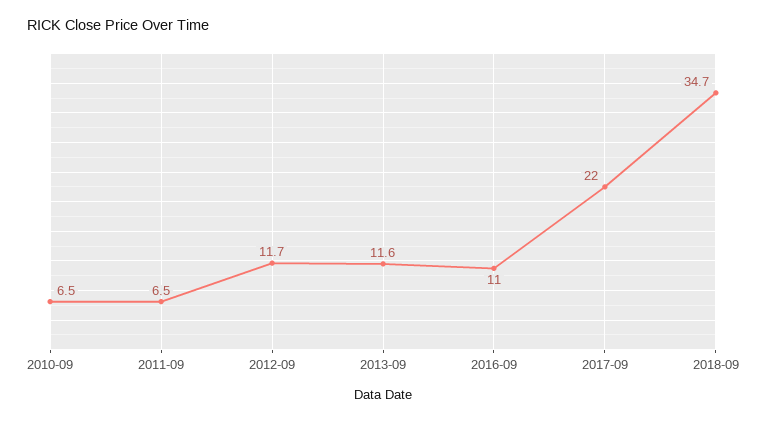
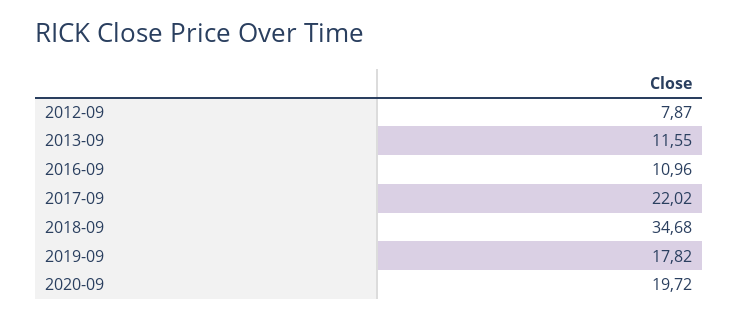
2010-09: 6.5 -> none
2011-09: 6.5 -> none
2012-09: 11.7 -> 7.87
2019-09: none -> 17.82
2020-09: none -> 19.72

